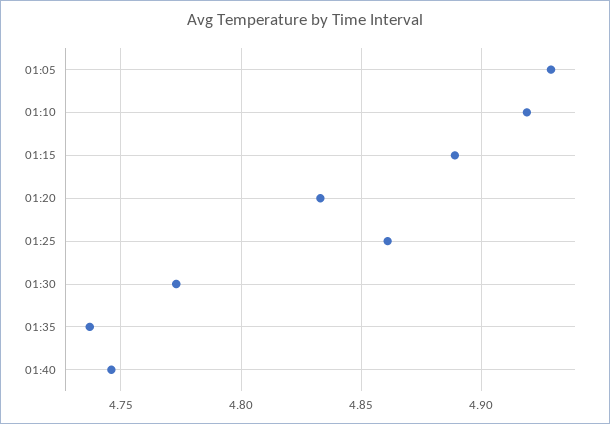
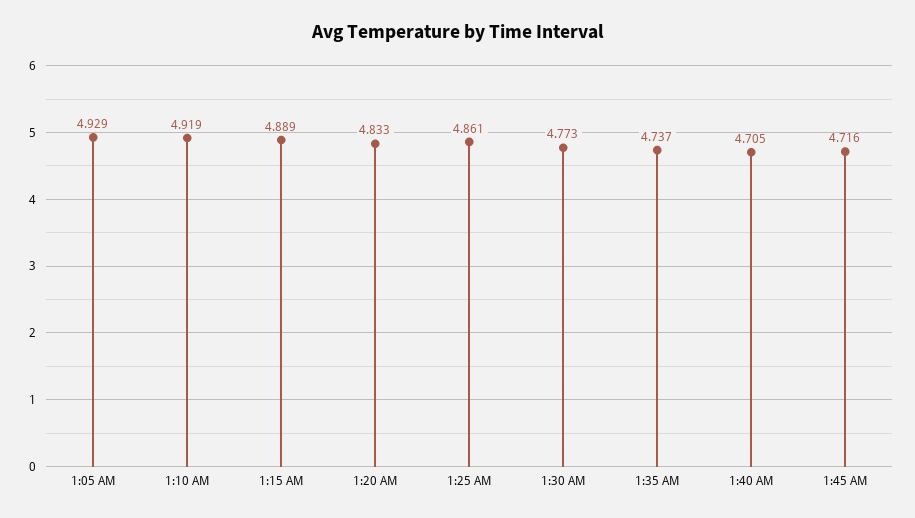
01:40: 4.745 -> 4.705
1:45 AM: none -> 4.716

